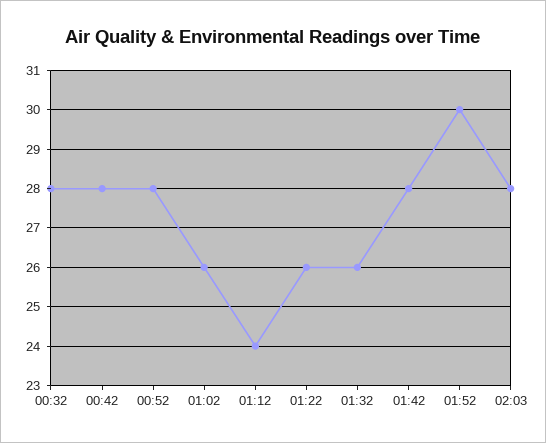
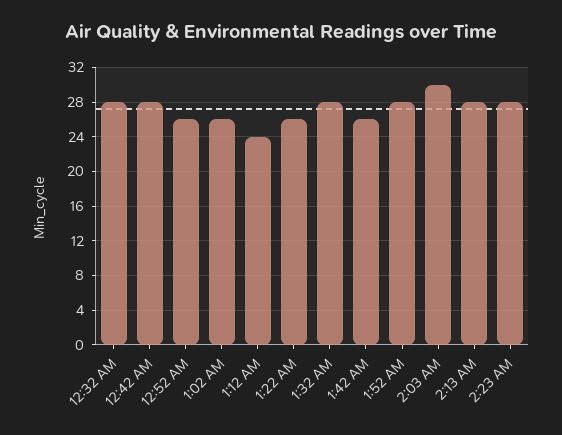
00:52: 28 -> 26
01:32: 26 -> 28
01:42: 28 -> 26
01:52: 30 -> 28
02:03: 28 -> 30
2:13 AM: none -> 28
2:23 AM: none -> 28

